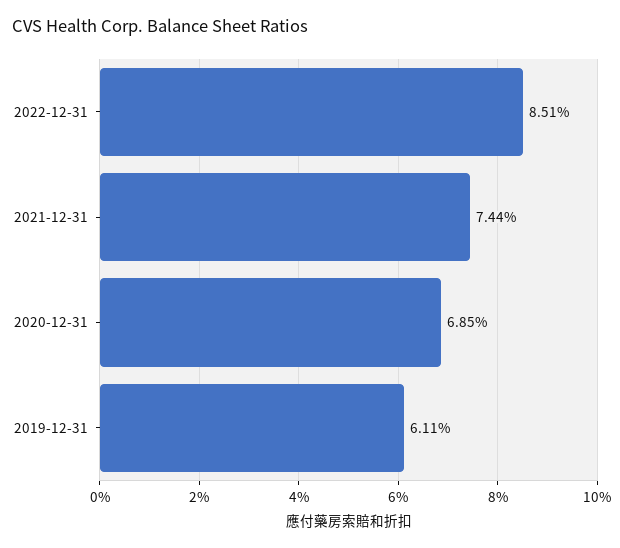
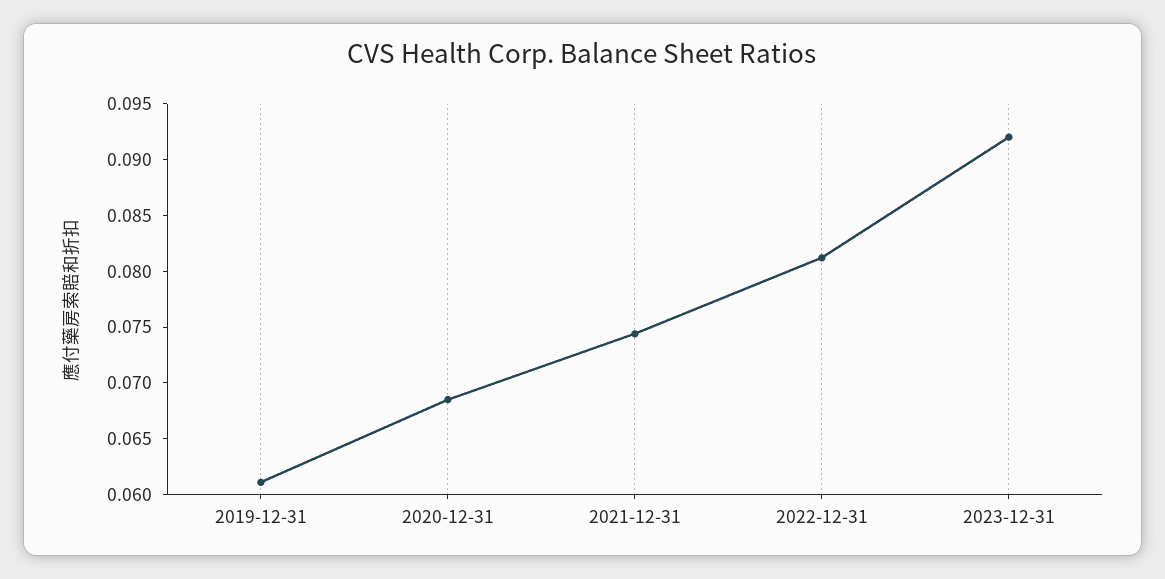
2022-12-31: 0.0851 -> 0.081
2023-12-31: none -> 0.092

